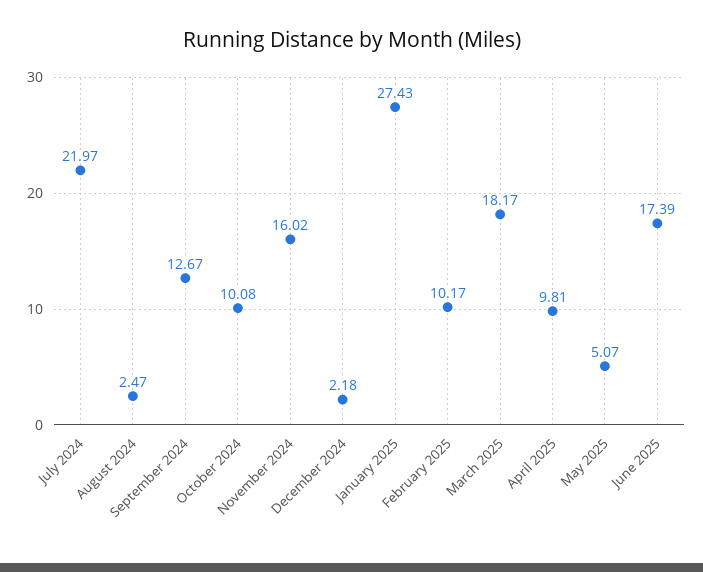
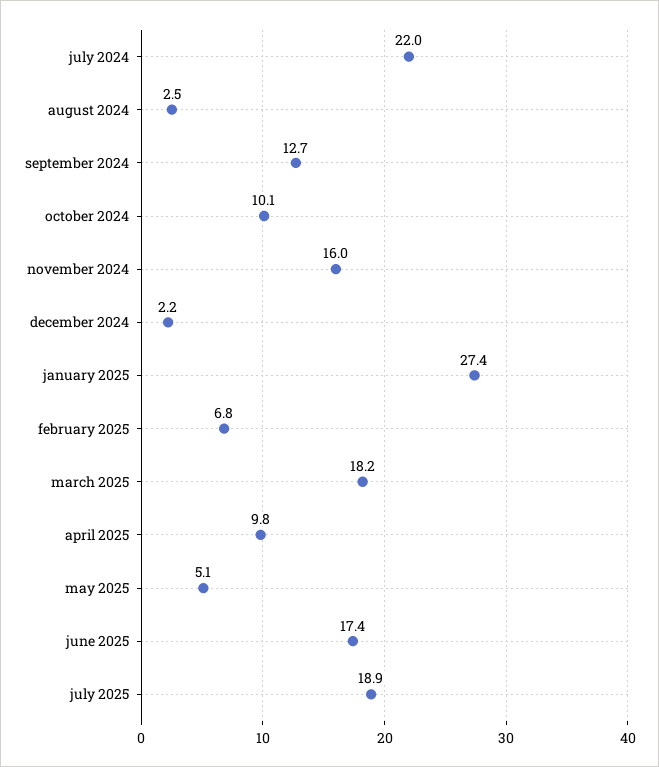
February 2025: 10.17 -> 6.8
july 2025: none -> 18.9

